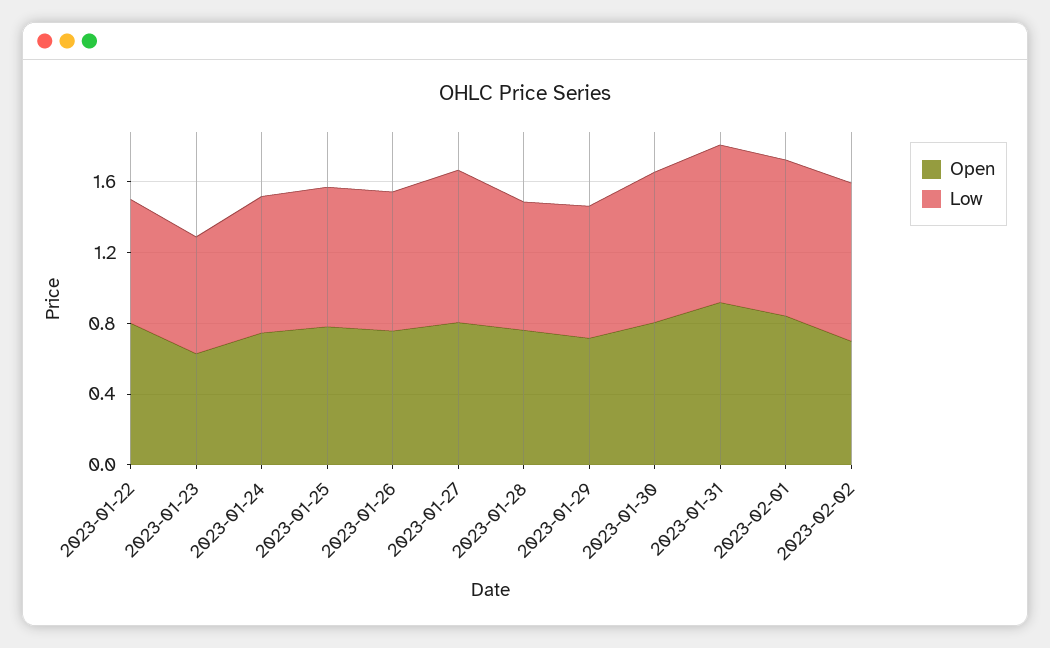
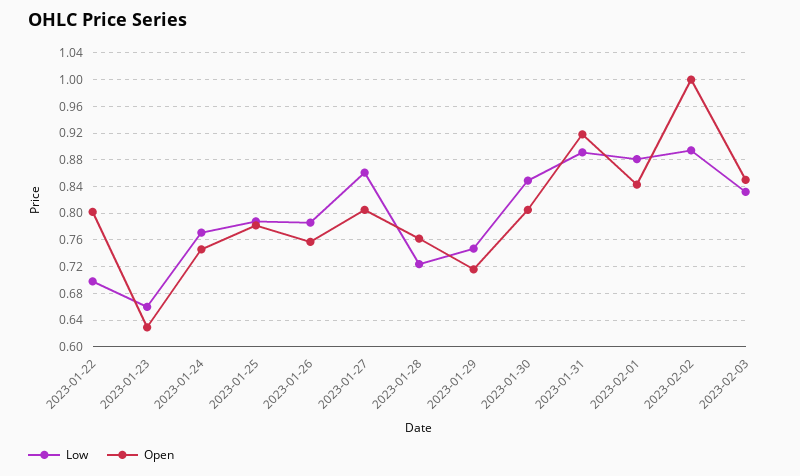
Open, 2023-02-02: 0.7 -> 1
Low, 2023-02-03: none -> 0.83
Open, 2023-02-03: none -> 0.85

